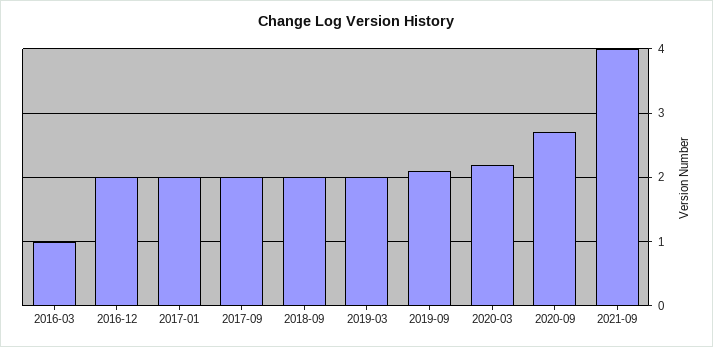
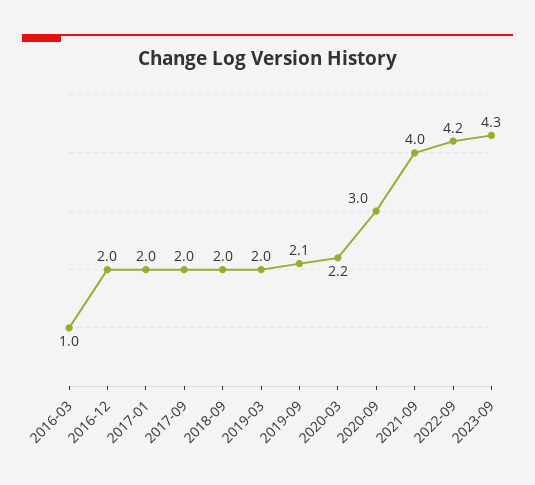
2020-09: 2.7 -> 3
2022-09: none -> 4.2
2023-09: none -> 4.3

